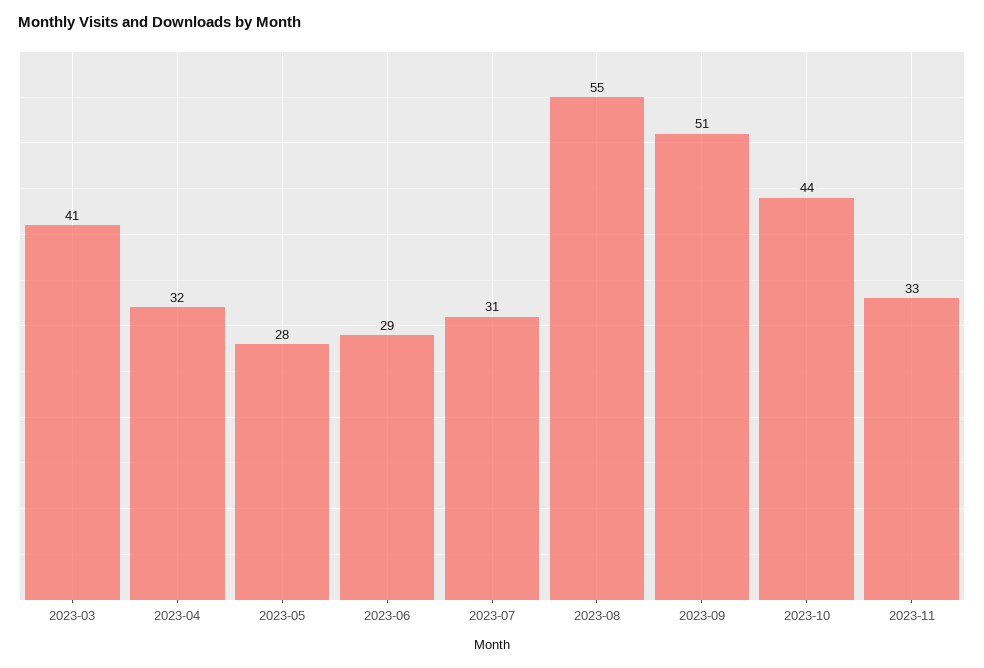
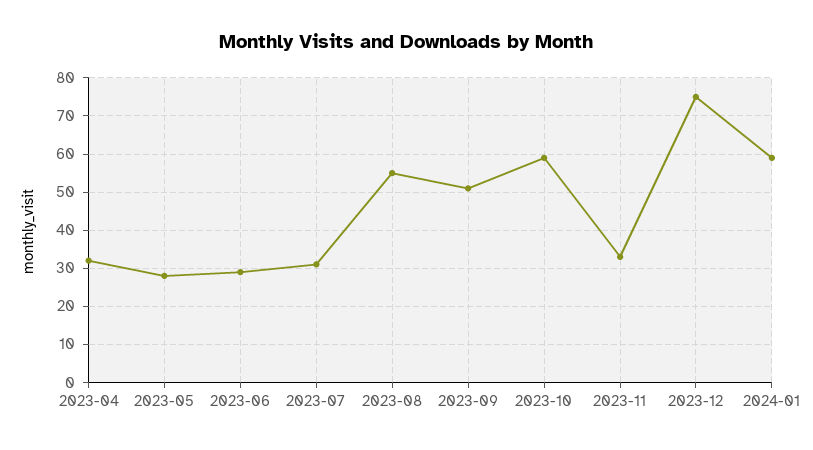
2023-03: 41 -> none
2023-10: 44 -> 60
2023-12: none -> 75
2024-01: none -> 60

